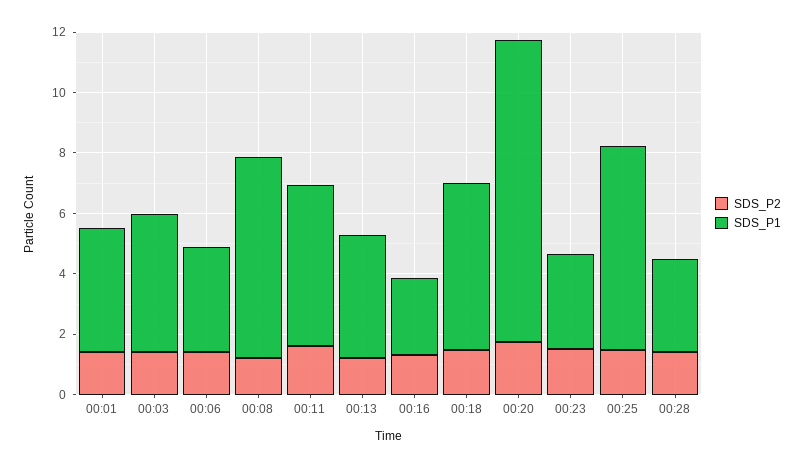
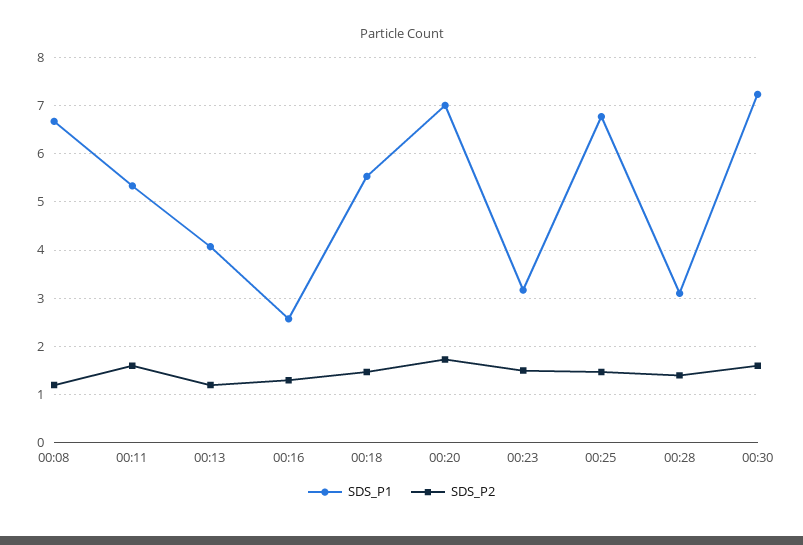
SDS_P2, 00:01: 1.5 -> none
SDS_P1, 00:01: 4 -> none
SDS_P2, 00:03: 1.5 -> none
SDS_P1, 00:03: 4.5 -> none
SDS_P2, 00:06: 1.5 -> none
SDS_P1, 00:06: 3.5 -> none
SDS_P1, 00:20: 10 -> 7
SDS_P1, 00:30: none -> 7.2
SDS_P2, 00:30: none -> 1.6

